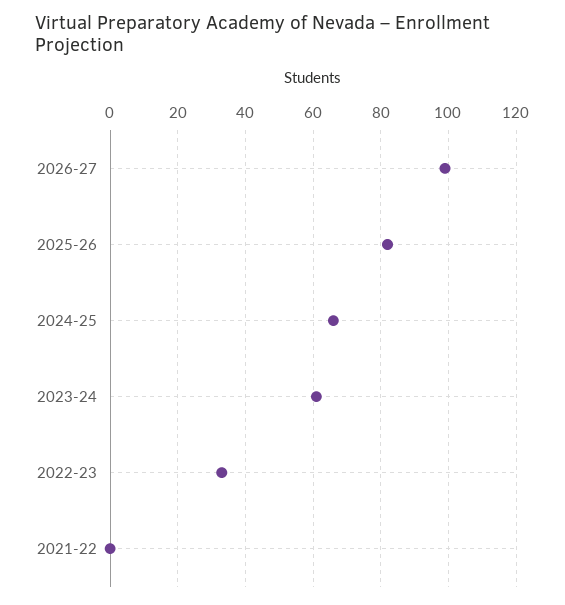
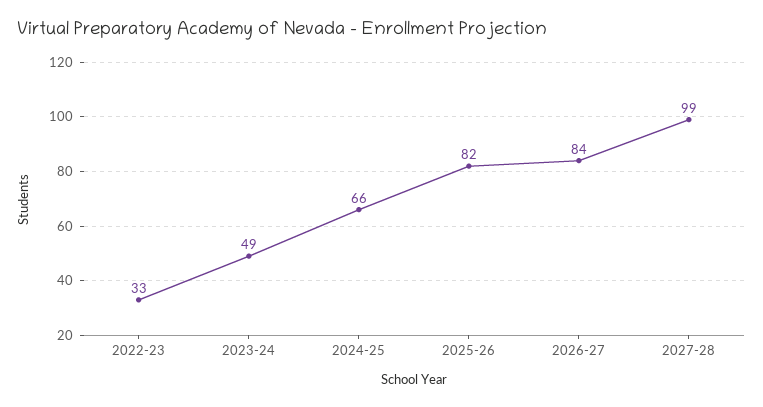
2026-27: 100 -> 84
2023-24: 60 -> 49
2021-22: 0 -> none
2027-28: none -> 99

